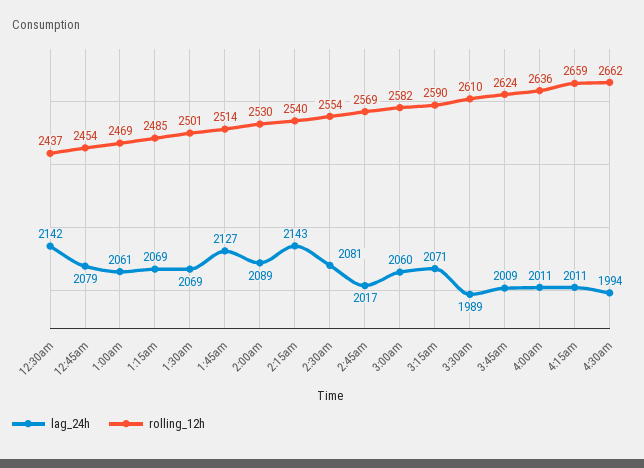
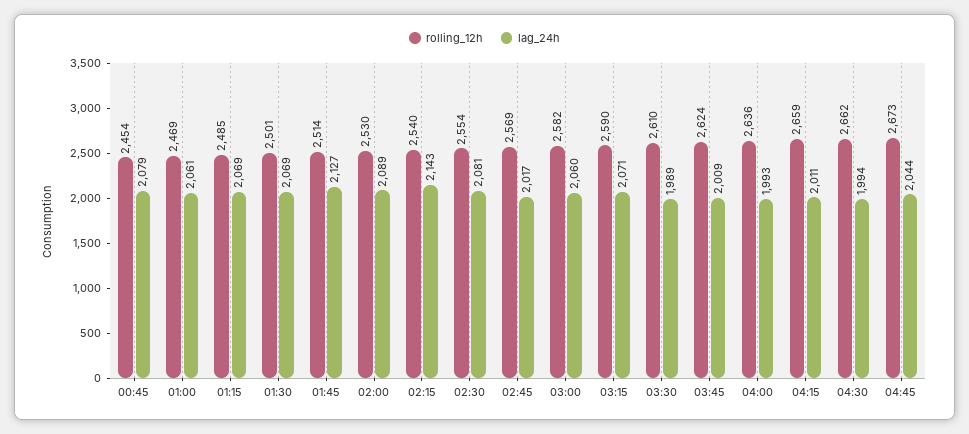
lag_24h, 12:30am: 2142 -> none
rolling_12h, 12:30am: 2437 -> none
lag_24h, 4:00am: 2011 -> 1993
rolling_12h, 04:45: none -> 2673
lag_24h, 04:45: none -> 2044

